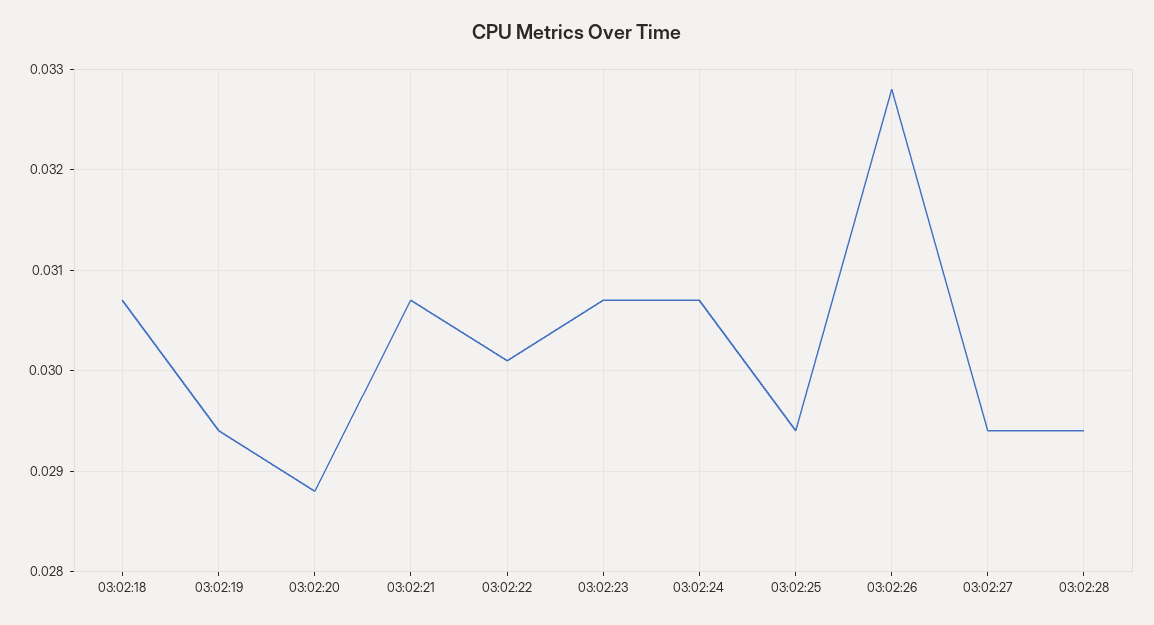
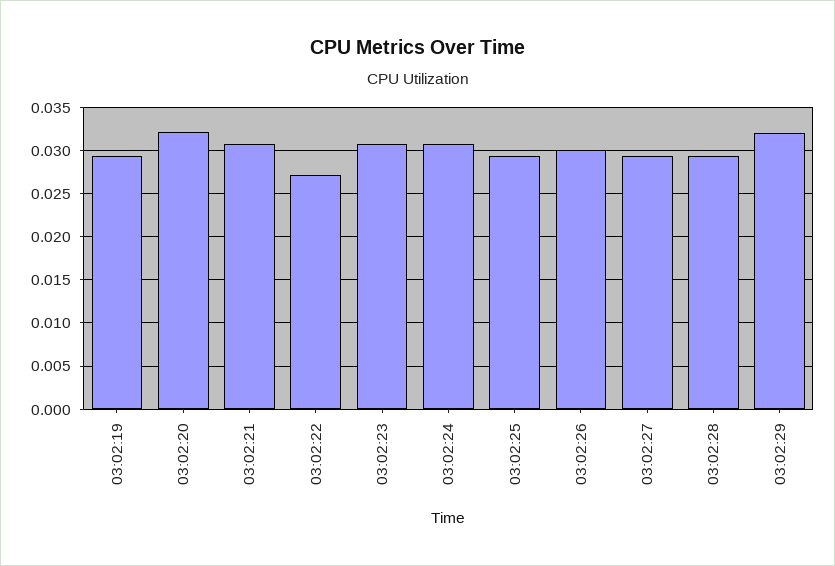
03:02:18: 0.0307 -> none
03:02:20: 0.0288 -> 0.032
03:02:22: 0.0301 -> 0.027
03:02:26: 0.0328 -> 0.03
03:02:29: none -> 0.032

